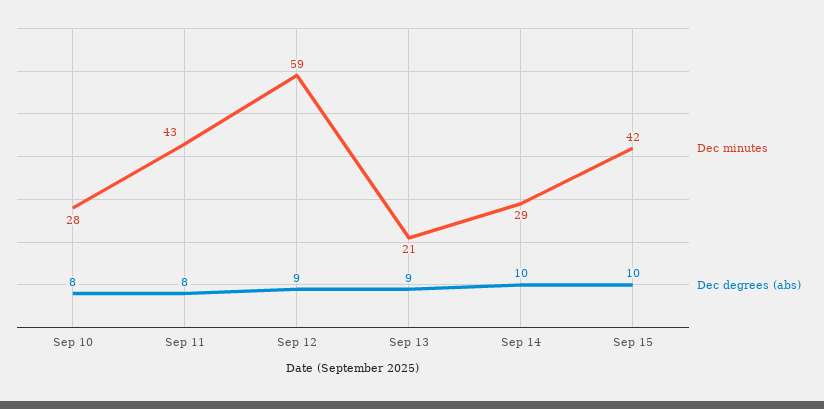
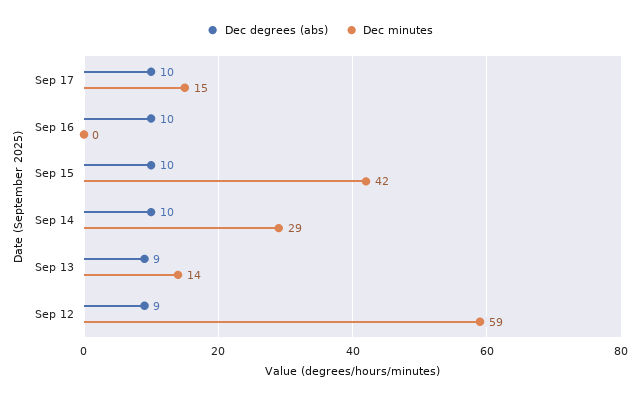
Dec minutes, Sep 10: 28 -> none
Dec degrees (abs), Sep 10: 8 -> none
Dec minutes, Sep 11: 43 -> none
Dec degrees (abs), Sep 11: 8 -> none
Dec minutes, Sep 13: 21 -> 14
Dec degrees (abs), Sep 17: none -> 10
Dec minutes, Sep 17: none -> 15
Dec degrees (abs), Sep 16: none -> 10
Dec minutes, Sep 16: none -> 0

